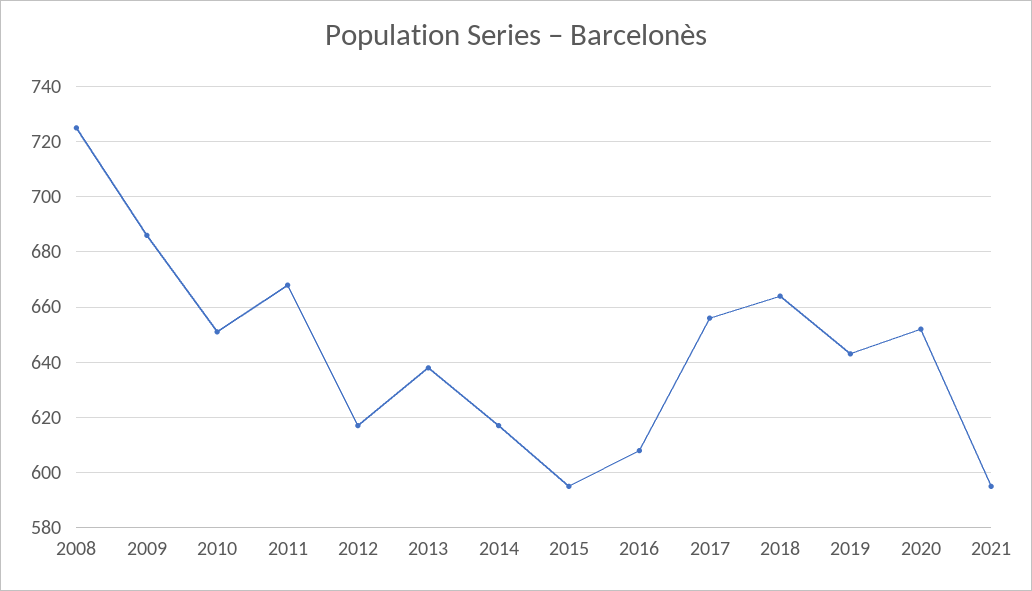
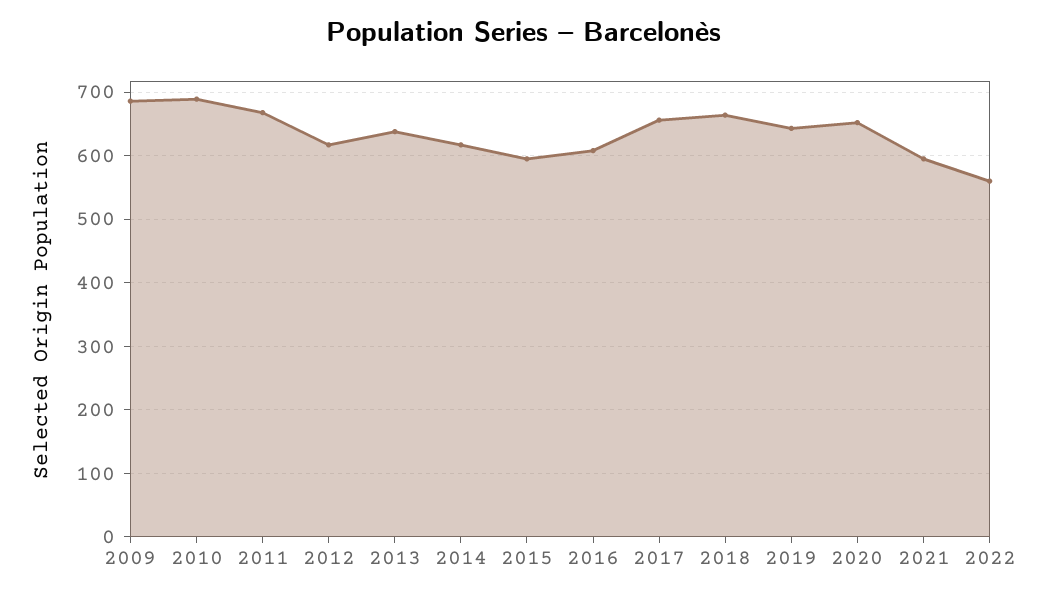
2008: 725 -> none
2010: 650 -> 690
2022: none -> 560

